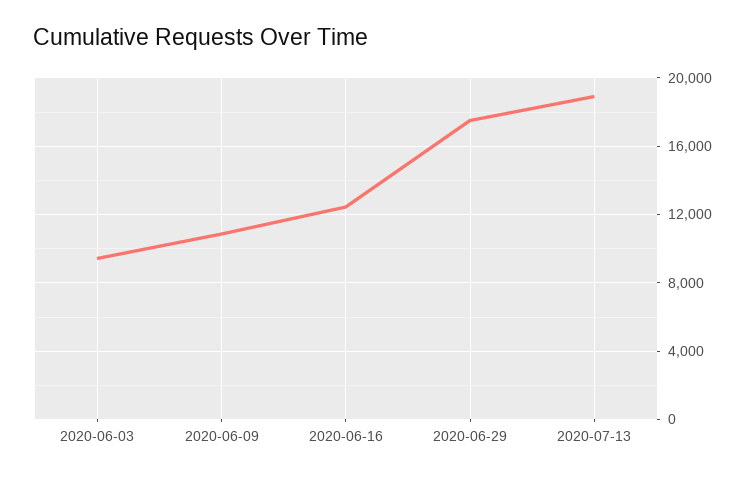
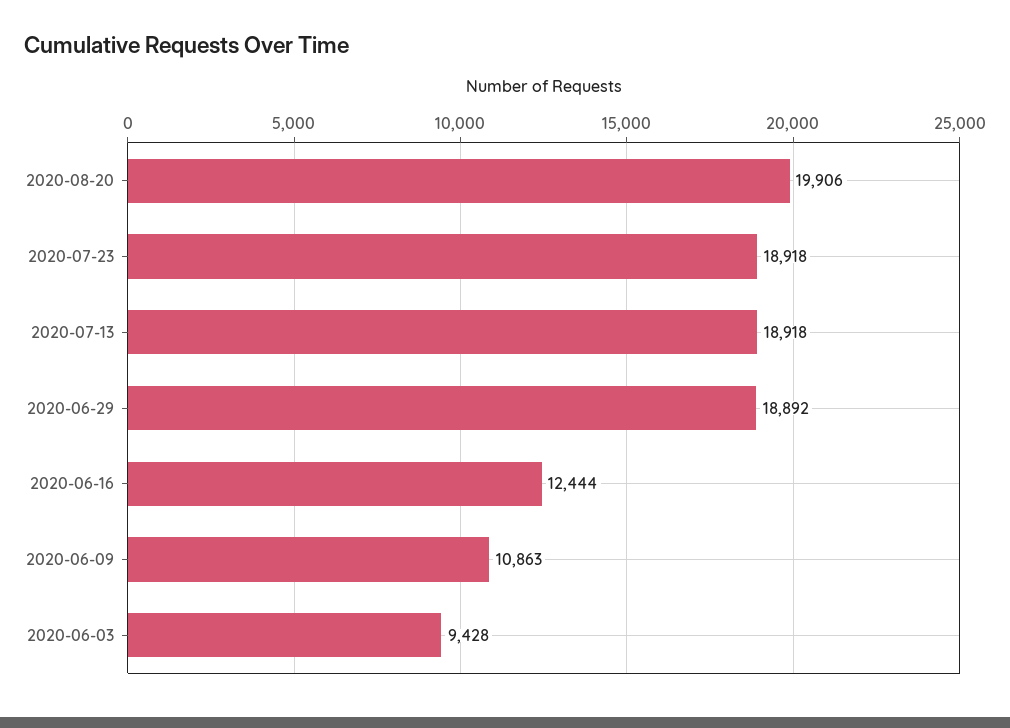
2020-06-29: 17500 -> 18892
2020-08-20: none -> 19906
2020-07-23: none -> 18918

